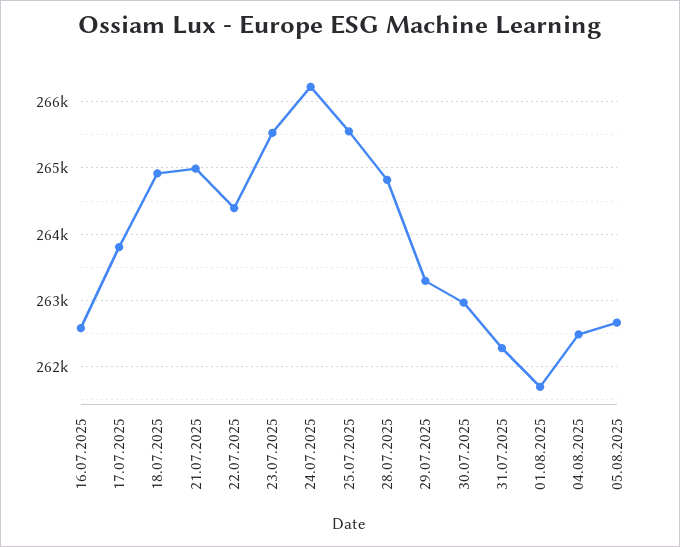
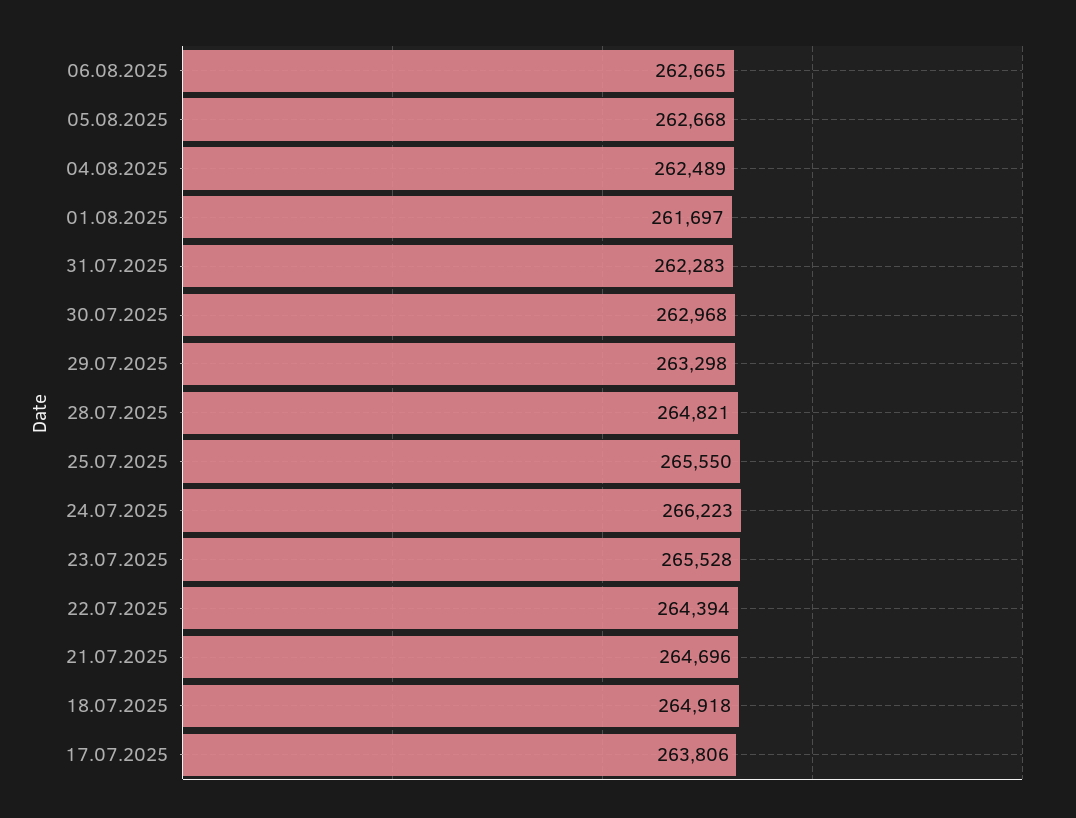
16.07.2025: 262600 -> none
21.07.2025: 265000 -> 264696
06.08.2025: none -> 262665

